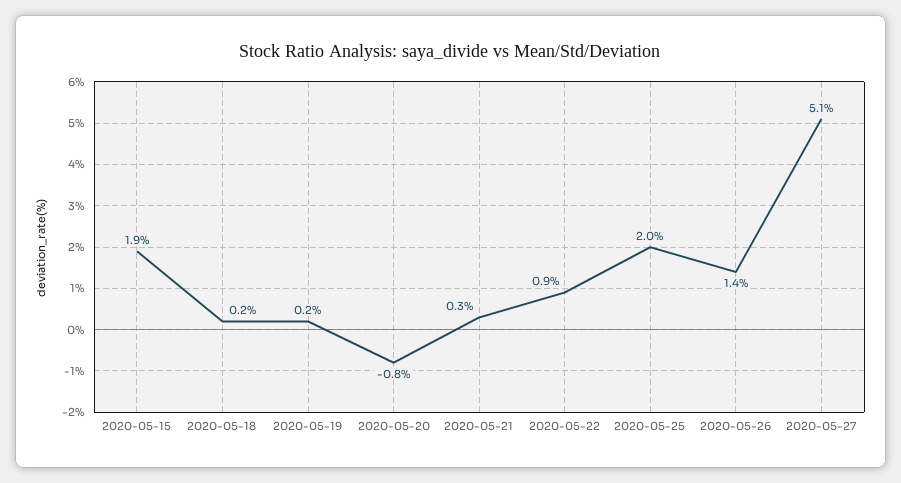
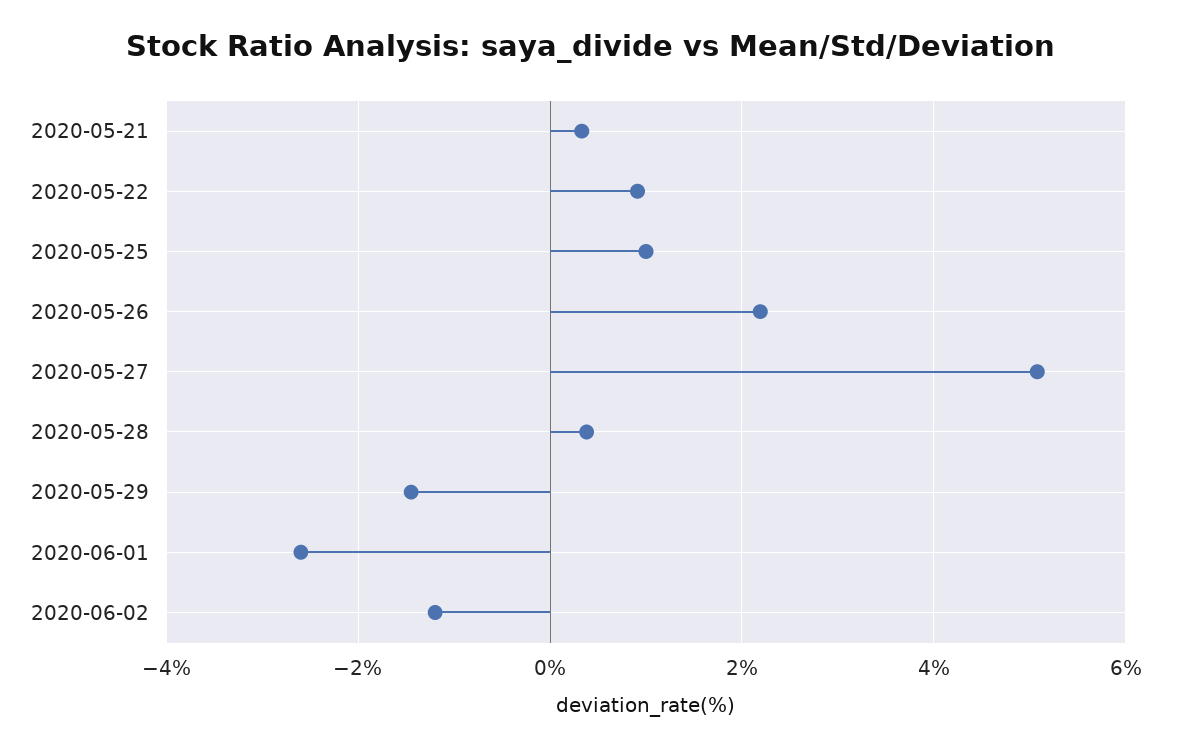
2020-05-15: 1.9 -> none
2020-05-18: 0.2 -> none
2020-05-19: 0.2 -> none
2020-05-20: -0.8 -> none
2020-05-25: 2 -> 1
2020-05-26: 1.4 -> 2.2
2020-05-28: none -> 0.4
2020-05-29: none -> -1.4
2020-06-01: none -> -2.6
2020-06-02: none -> -1.2

